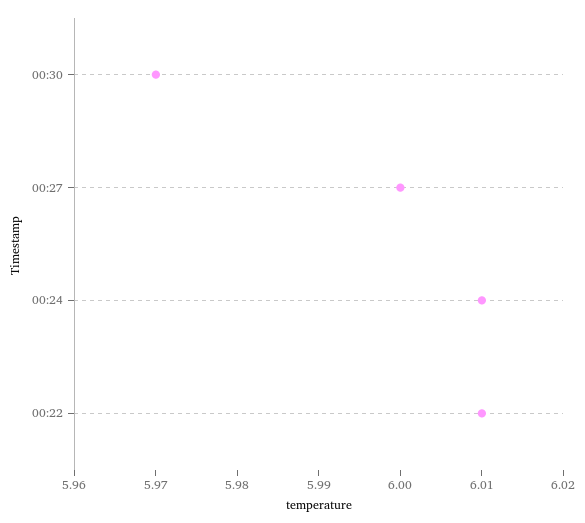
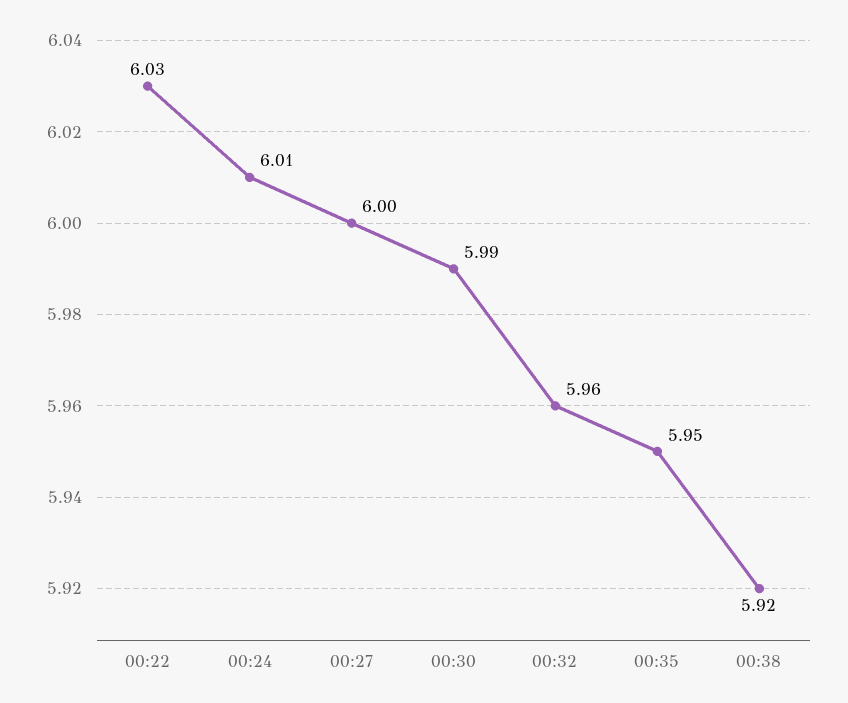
00:30: 5.97 -> 5.99
00:22: 6.01 -> 6.03
00:32: none -> 5.96
00:35: none -> 5.95
00:38: none -> 5.92

